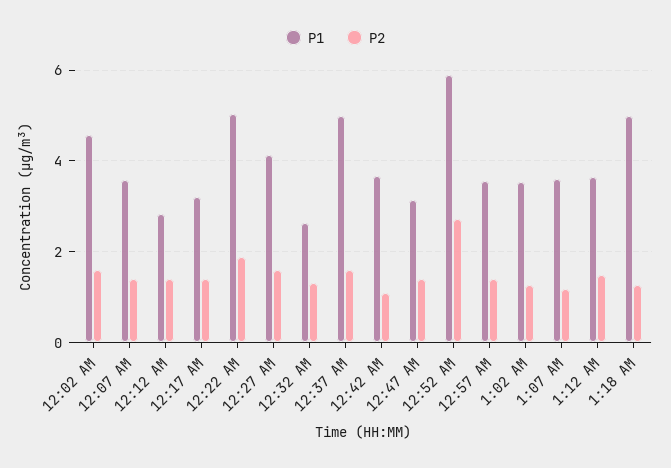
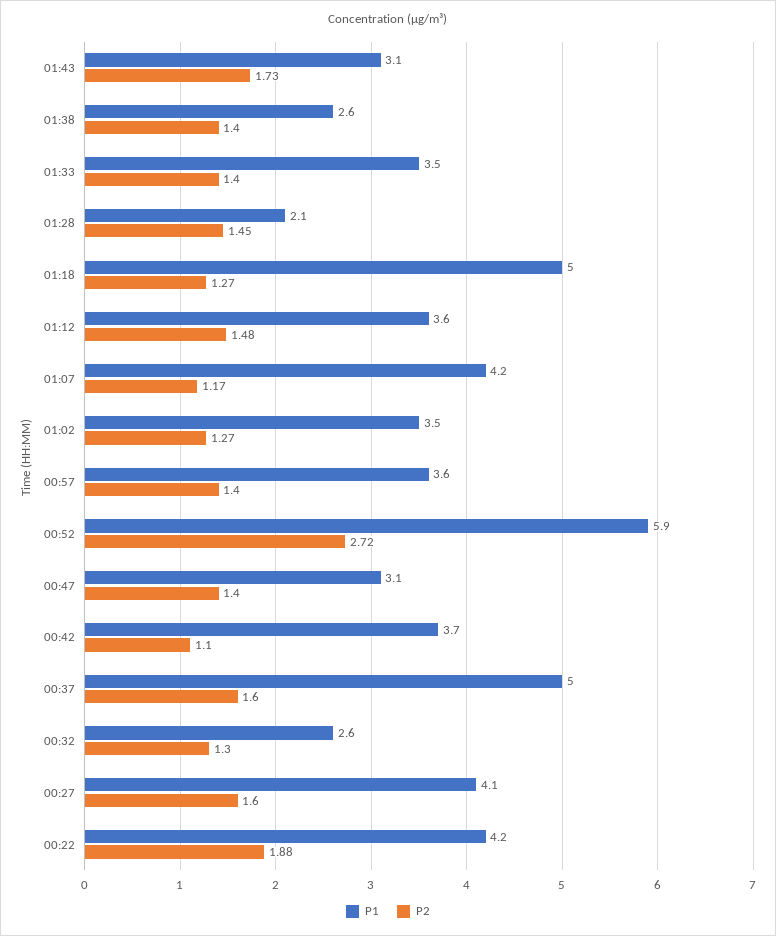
P1, 12:02 AM: 4.6 -> none
P2, 12:02 AM: 1.6 -> none
P1, 12:07 AM: 3.6 -> none
P2, 12:07 AM: 1.4 -> none
P1, 12:12 AM: 2.8 -> none
P2, 12:12 AM: 1.4 -> none
P1, 12:17 AM: 3.2 -> none
P2, 12:17 AM: 1.4 -> none
P1, 12:22 AM: 5 -> 4.2
P1, 1:07 AM: 3.6 -> 4.2
P1, 01:43: none -> 3.1
P2, 01:43: none -> 1.73
P1, 01:38: none -> 2.6
P2, 01:38: none -> 1.4
P1, 01:33: none -> 3.5
P2, 01:33: none -> 1.4
P1, 01:28: none -> 2.1
P2, 01:28: none -> 1.45

